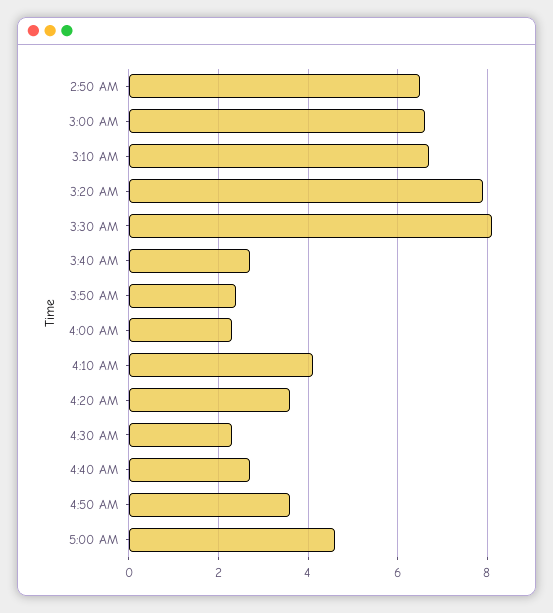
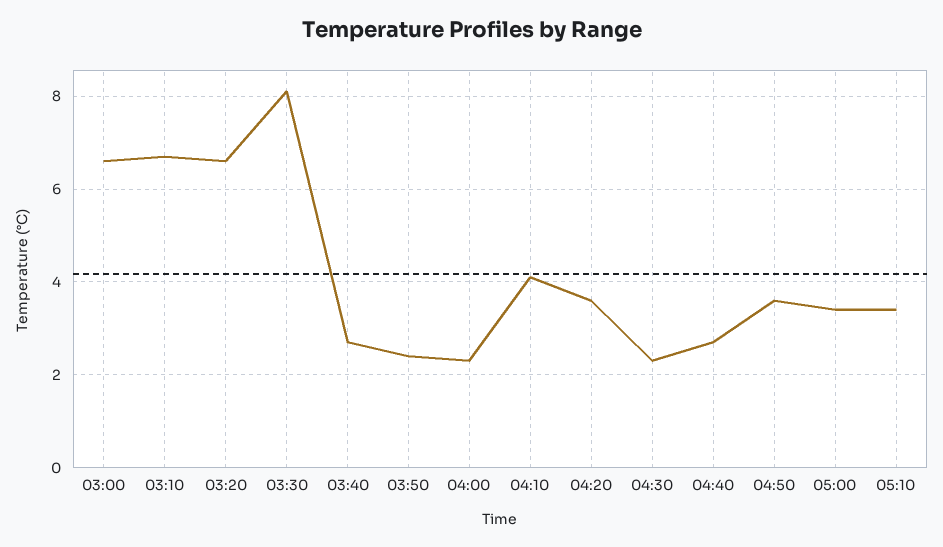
2:50 AM: 6.5 -> none
3:20 AM: 8 -> 6.5
5:00 AM: 4.5 -> 3.5
05:10: none -> 3.5

